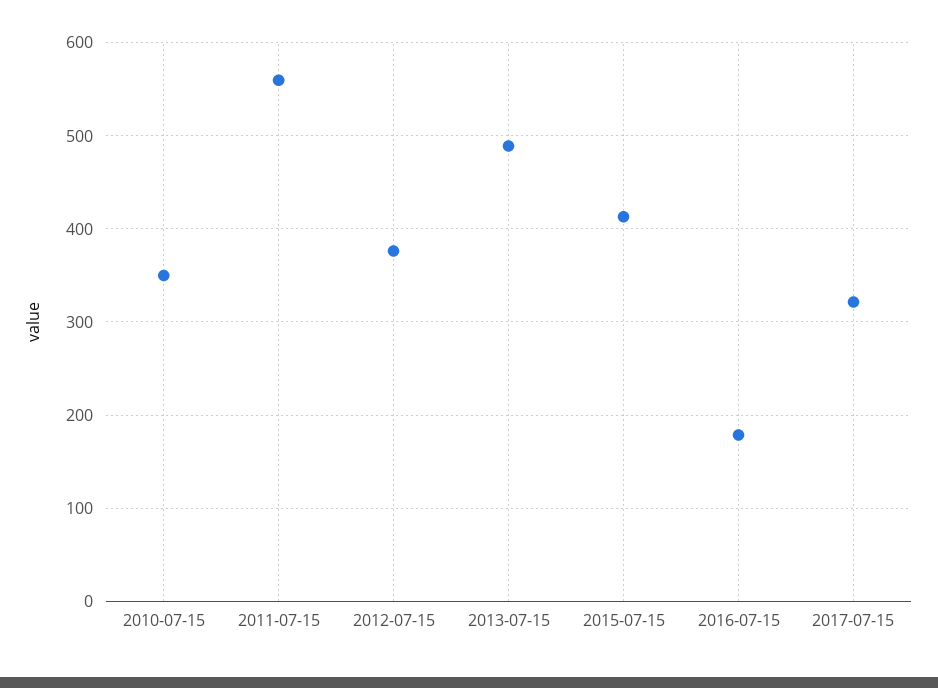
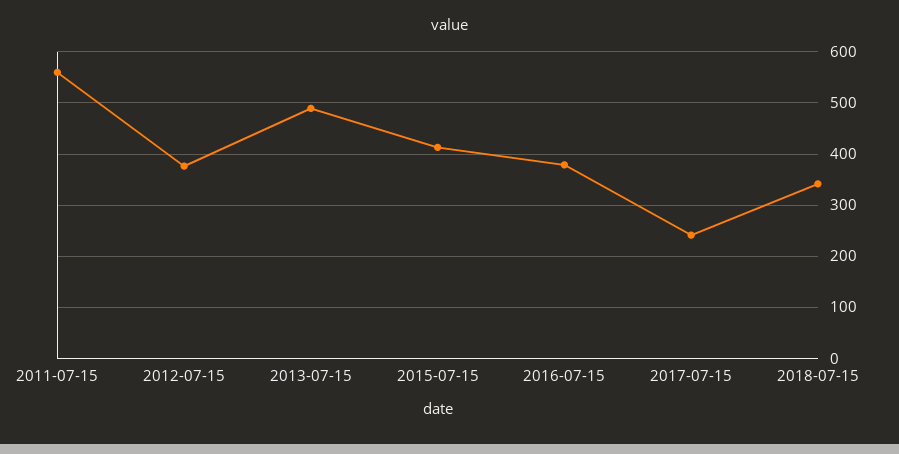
2010-07-15: 350 -> none
2016-07-15: 180 -> 380
2017-07-15: 320 -> 240
2018-07-15: none -> 340

